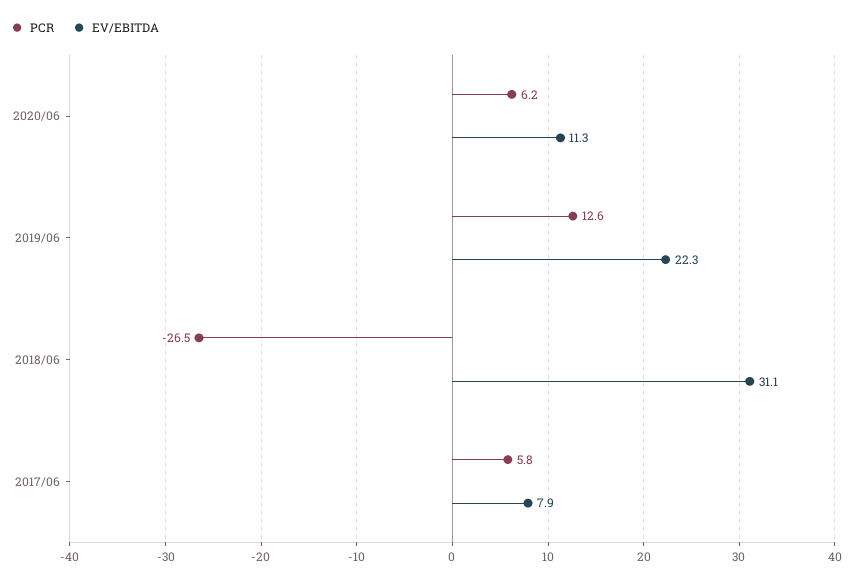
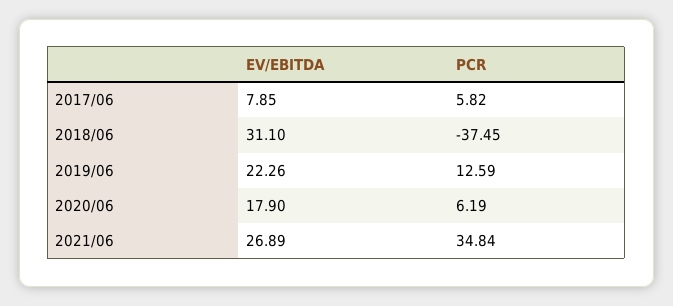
EV/EBITDA, 2020/06: 11.3 -> 17.9
PCR, 2018/06: -26.5 -> -37.45
EV/EBITDA, 2021/06: none -> 26.89
PCR, 2021/06: none -> 34.84

